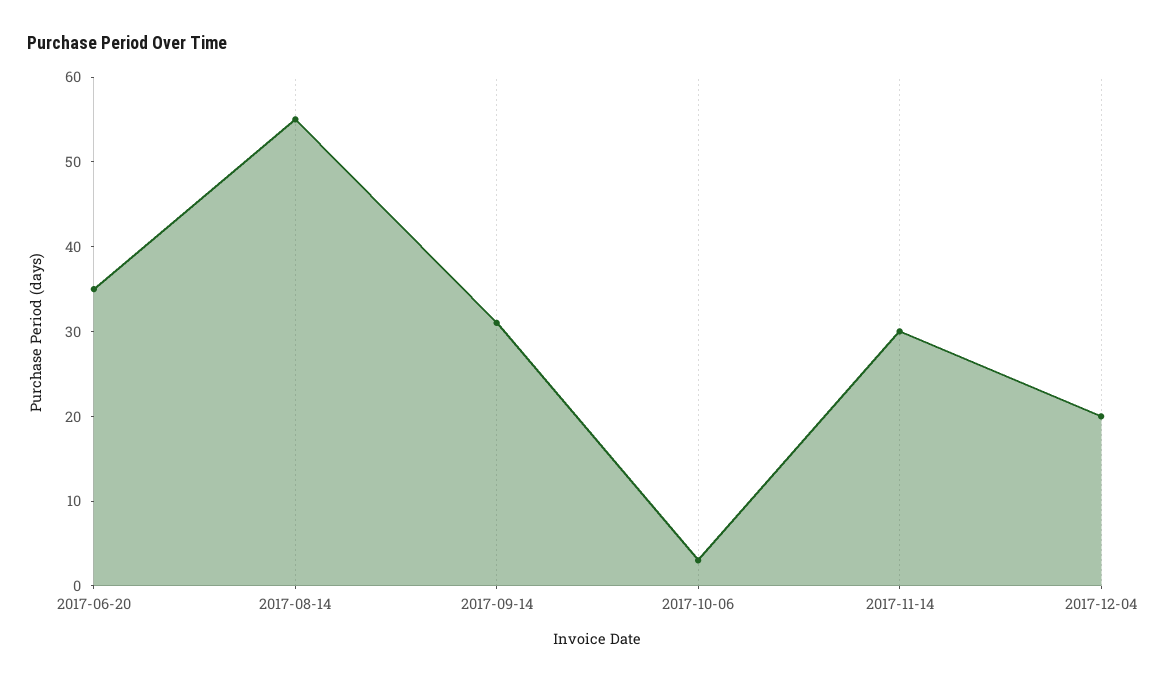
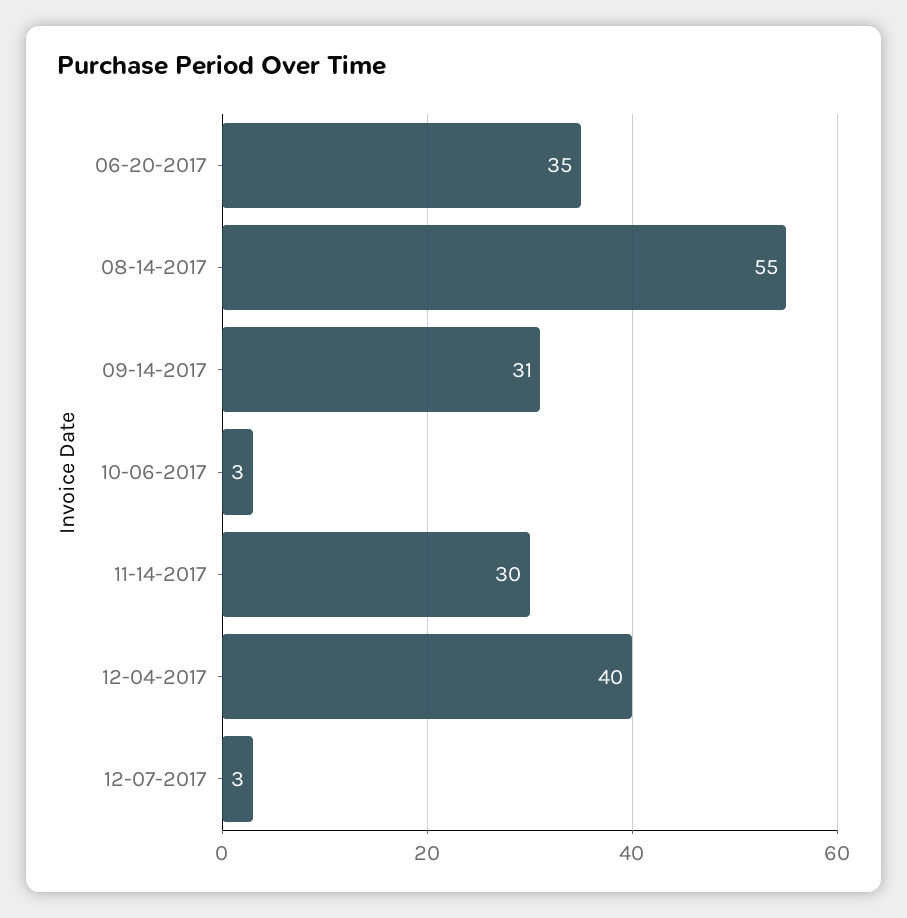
2017-12-04: 20 -> 40
12-07-2017: none -> 3

